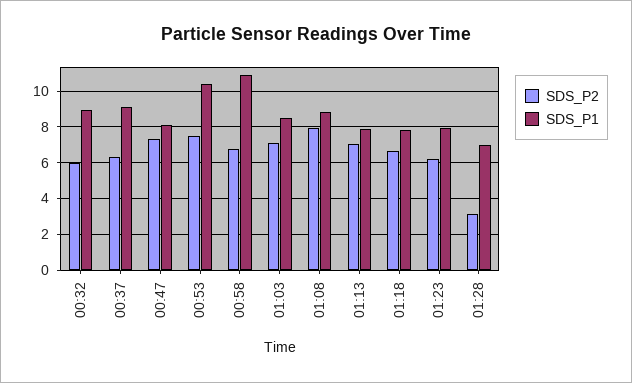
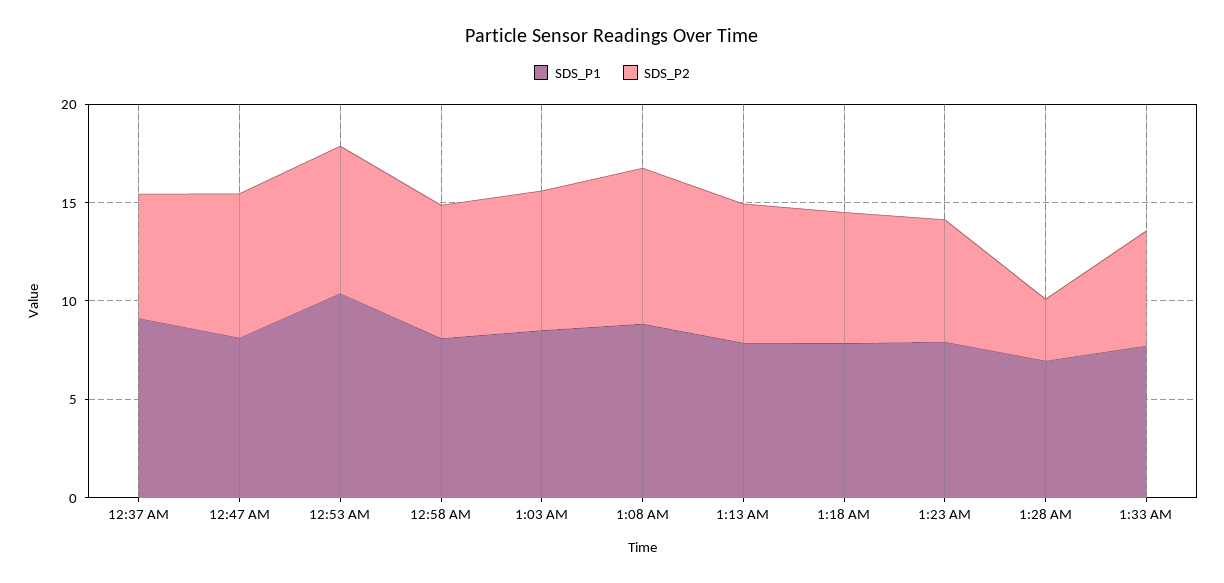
SDS_P2, 00:32: 6 -> none
SDS_P1, 00:32: 9 -> none
SDS_P1, 00:58: 11 -> 8
SDS_P1, 1:33 AM: none -> 8
SDS_P2, 1:33 AM: none -> 6

